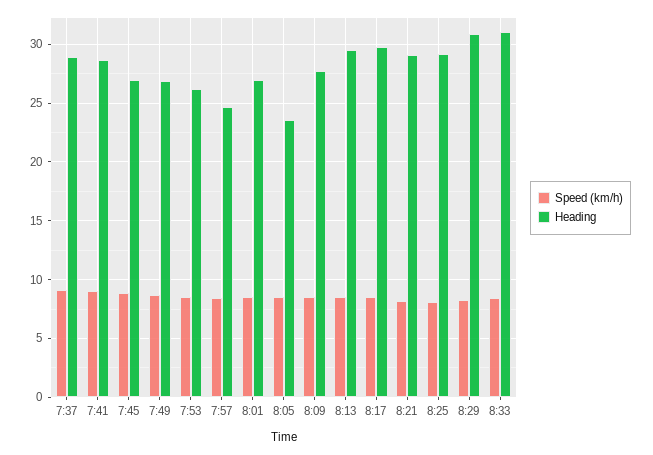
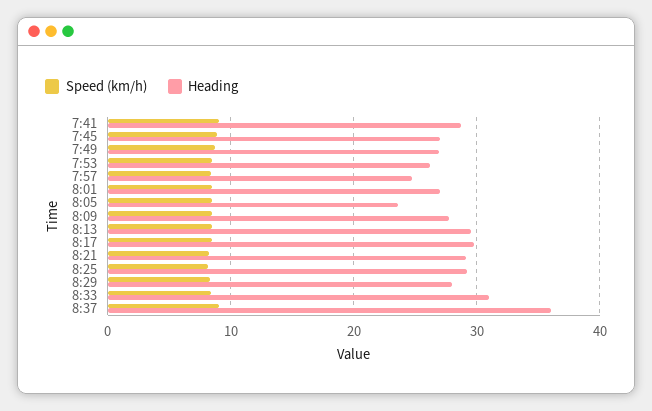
Speed (km/h), 7:37: 9 -> none
Heading, 7:37: 29 -> none
Heading, 8:29: 31 -> 28
Speed (km/h), 8:37: none -> 9
Heading, 8:37: none -> 36

